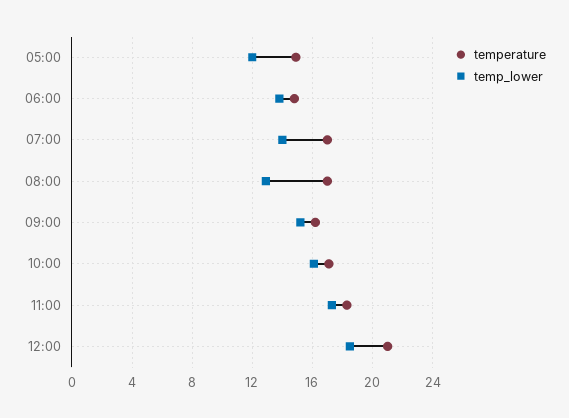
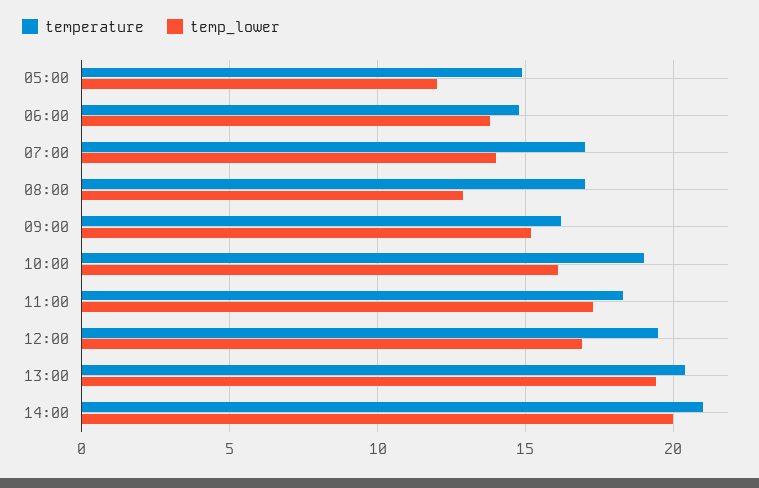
temperature, 10:00: 17 -> 19
temperature, 12:00: 21 -> 19.5
temp_lower, 12:00: 18.5 -> 17
temperature, 13:00: none -> 20.5
temp_lower, 13:00: none -> 19.5
temperature, 14:00: none -> 21
temp_lower, 14:00: none -> 20

